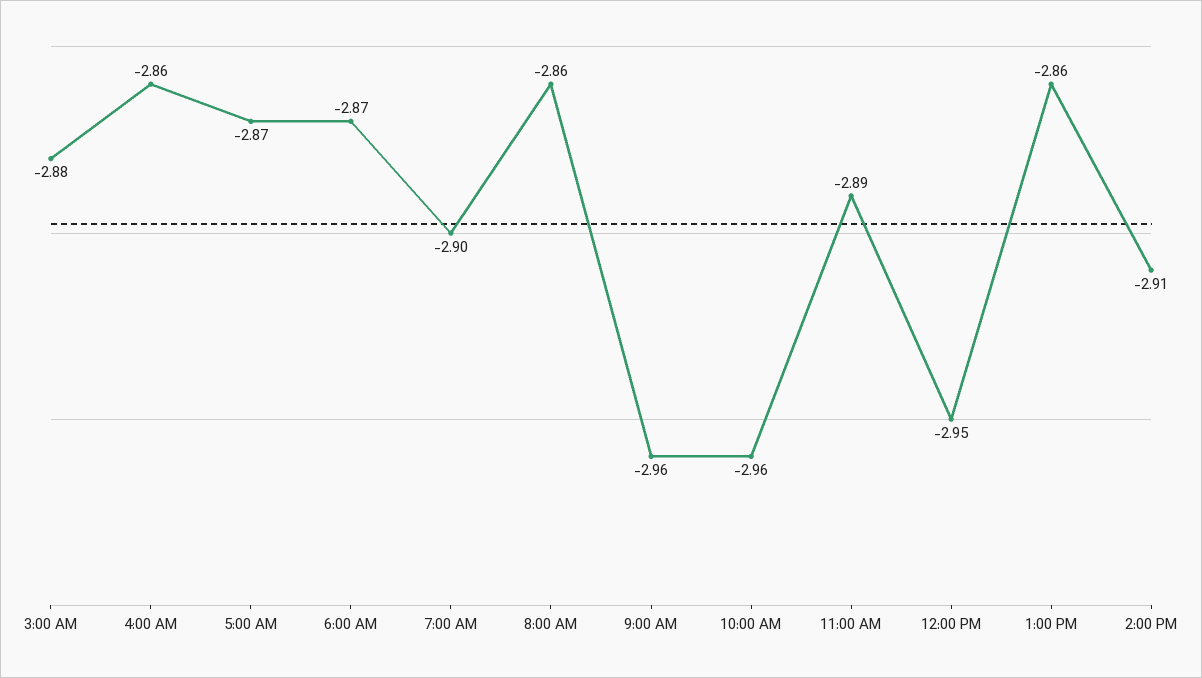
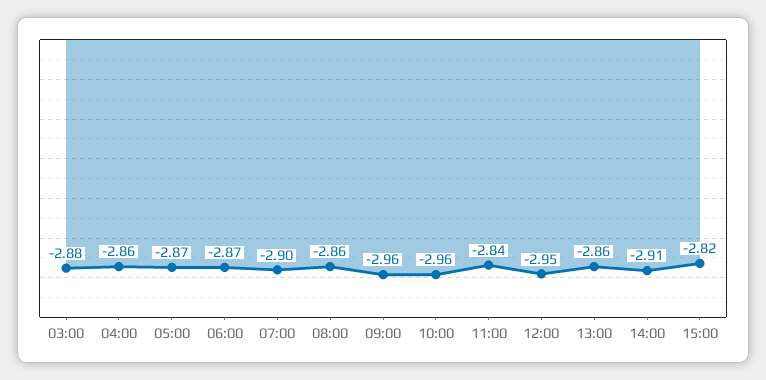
11:00 AM: -2.89 -> -2.84
15:00: none -> -2.82

